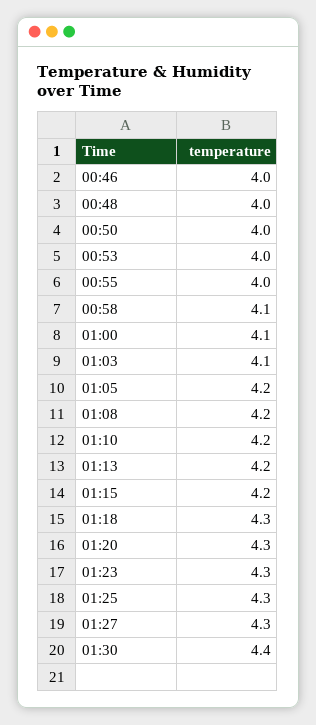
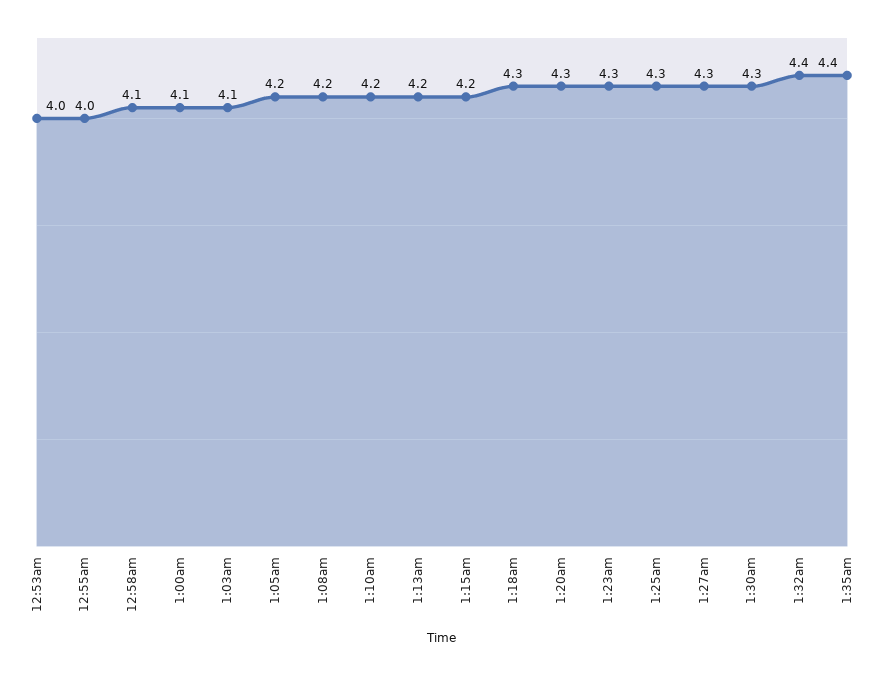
00:46: 4 -> none
00:48: 4 -> none
00:50: 4 -> none
01:30: 4.4 -> 4.3
1:32am: none -> 4.4
1:35am: none -> 4.4

